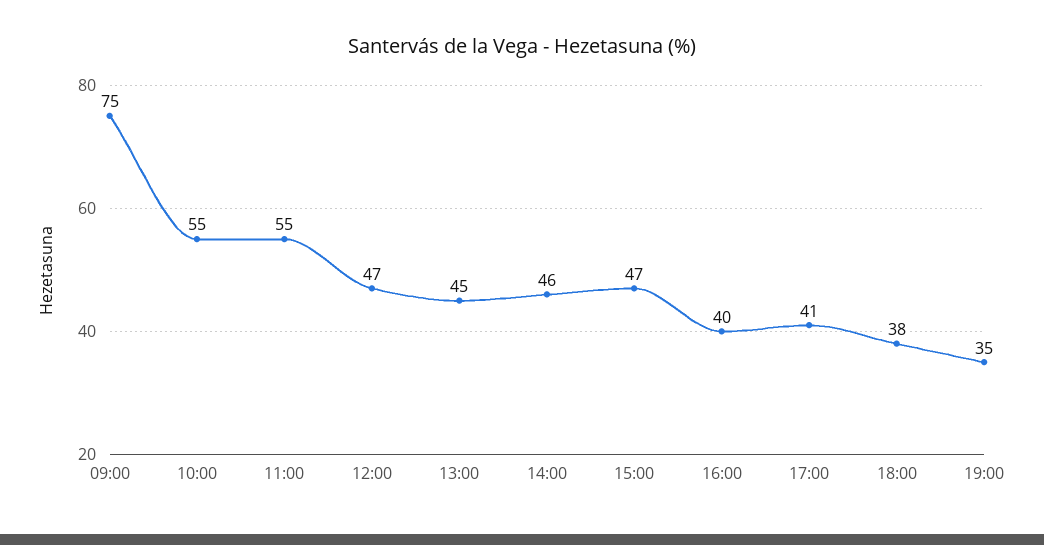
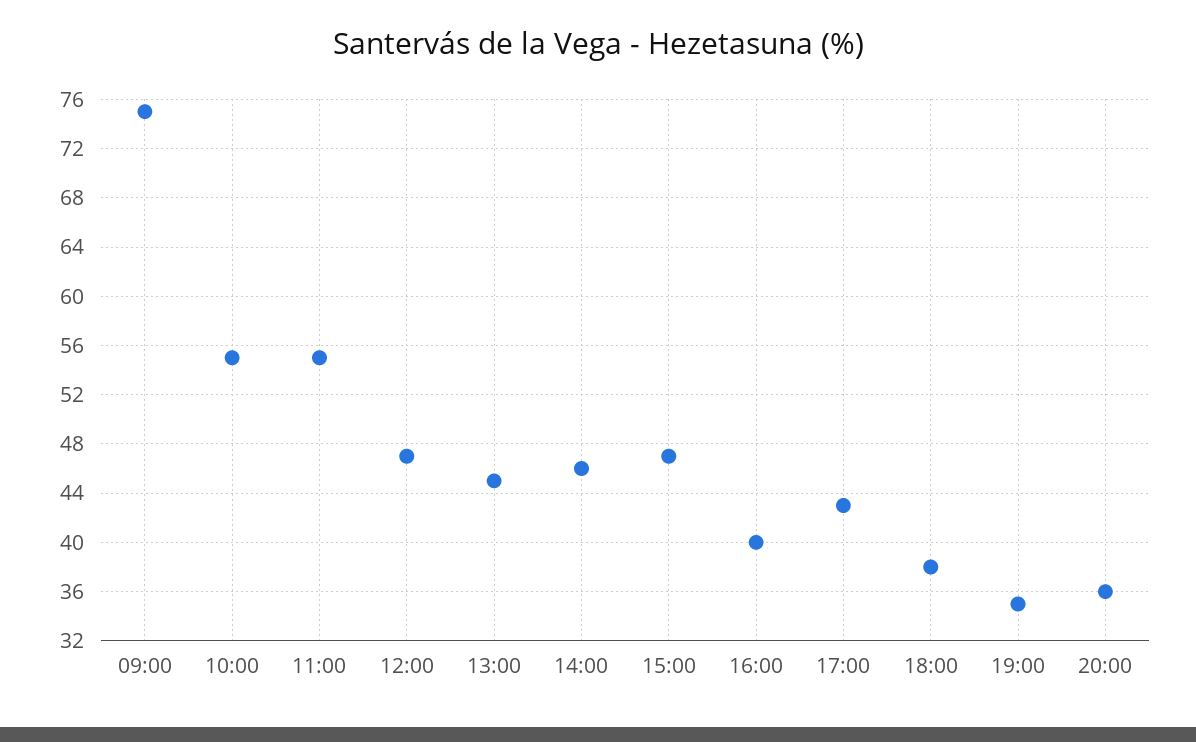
17:00: 41 -> 43
20:00: none -> 36

